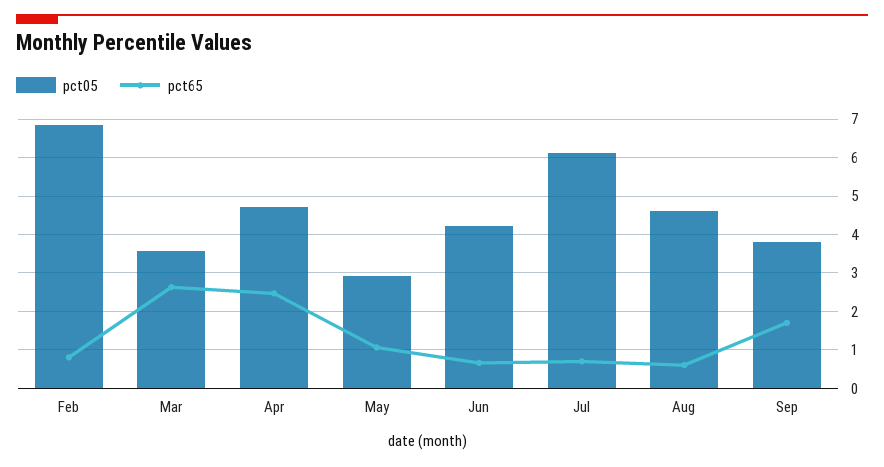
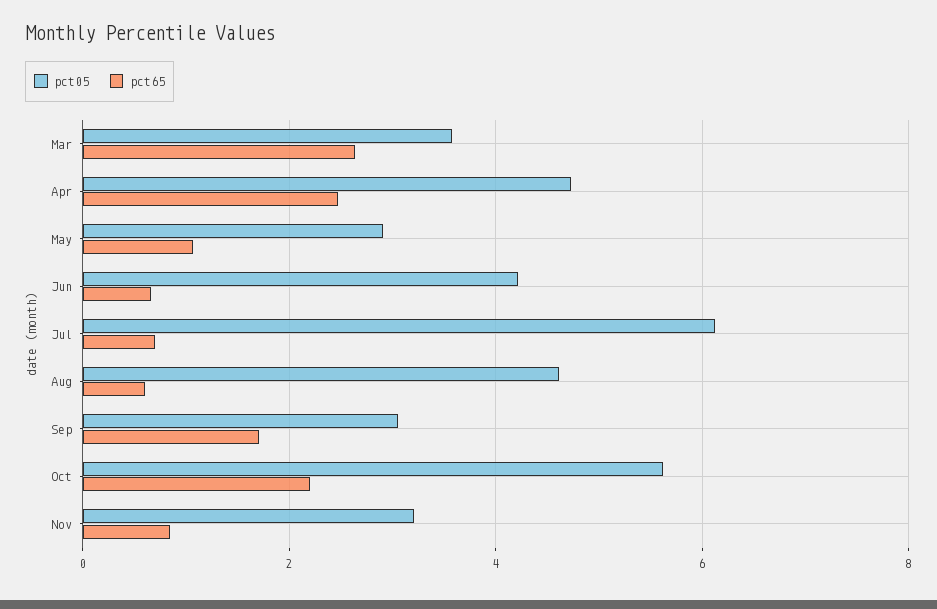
pct05, Feb: 6.8 -> none
pct65, Feb: 0.8 -> none
pct05, Sep: 3.8 -> 3
pct05, Oct: none -> 5.6
pct65, Oct: none -> 2.2
pct05, Nov: none -> 3.2
pct65, Nov: none -> 0.8

